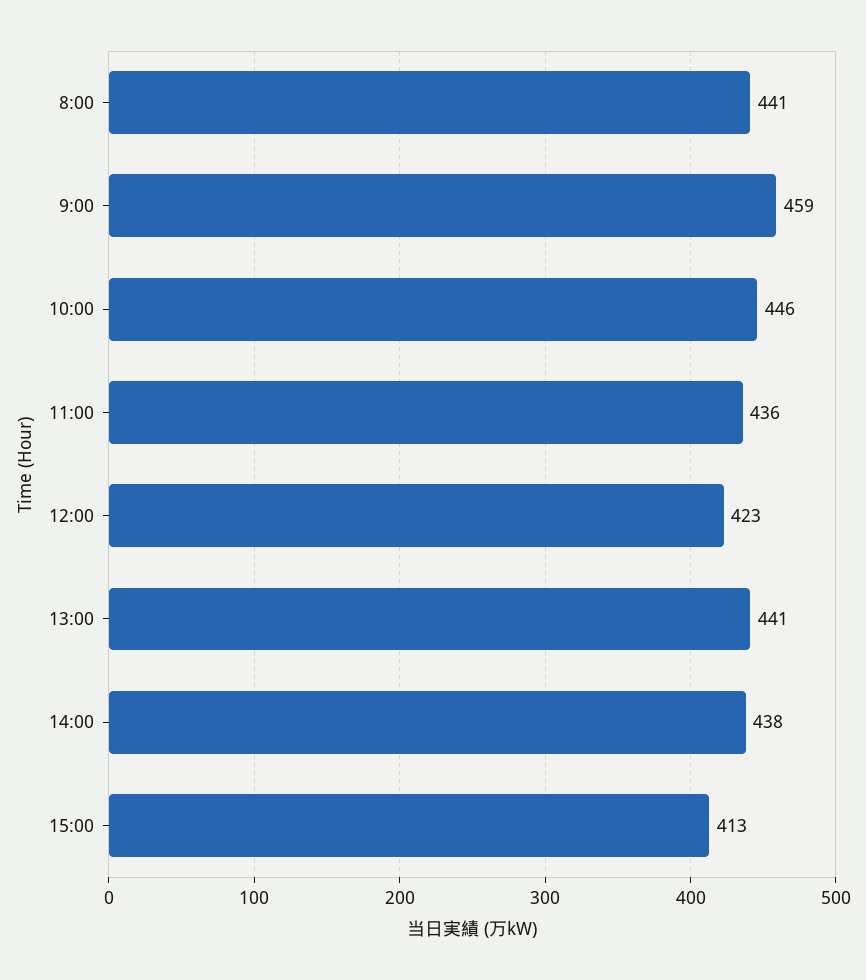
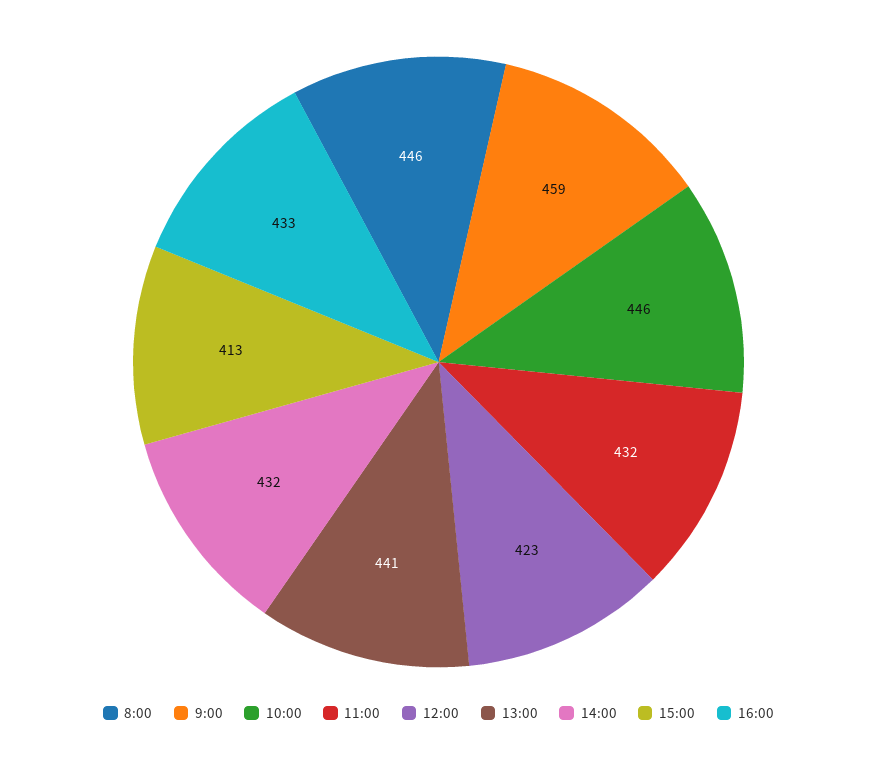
8:00: 441 -> 446
11:00: 436 -> 432
14:00: 438 -> 432
16:00: none -> 433

